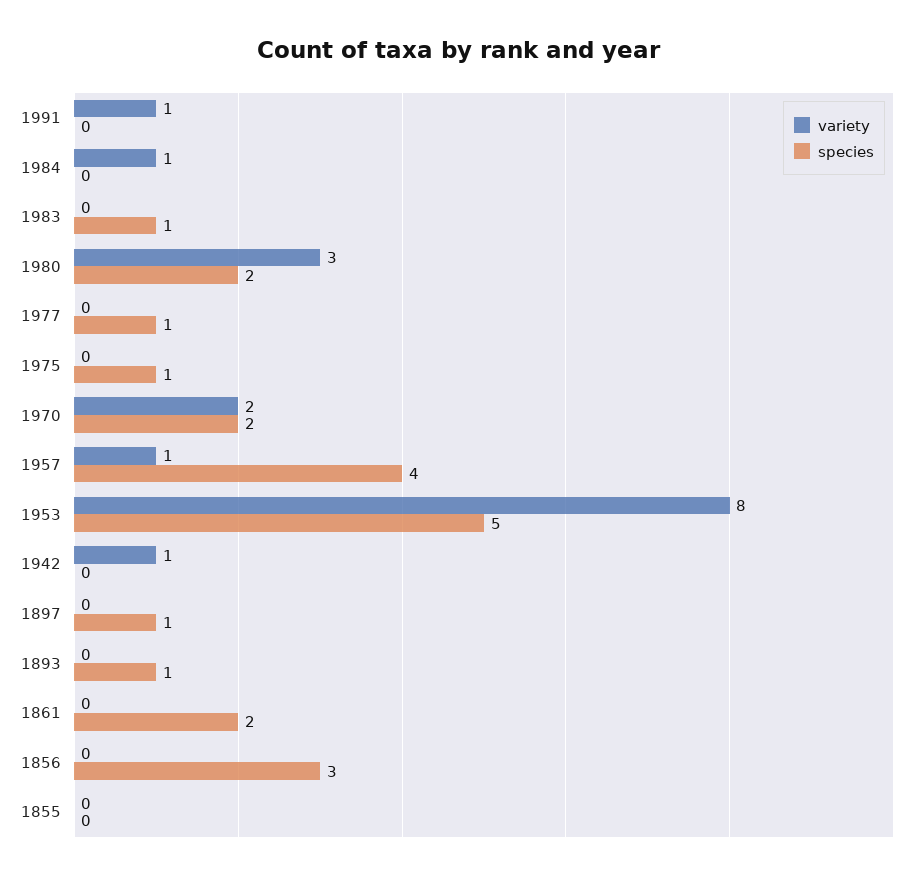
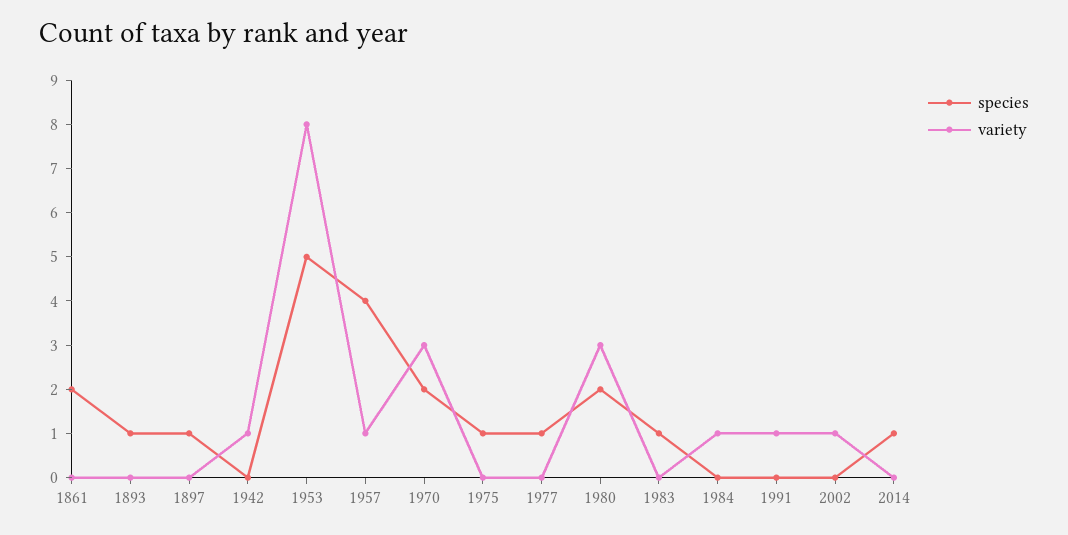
variety, 1970: 2 -> 3
variety, 1856: 0 -> none
species, 1856: 3 -> none
variety, 1855: 0 -> none
species, 1855: 0 -> none
species, 2002: none -> 0
variety, 2002: none -> 1
species, 2014: none -> 1
variety, 2014: none -> 0

